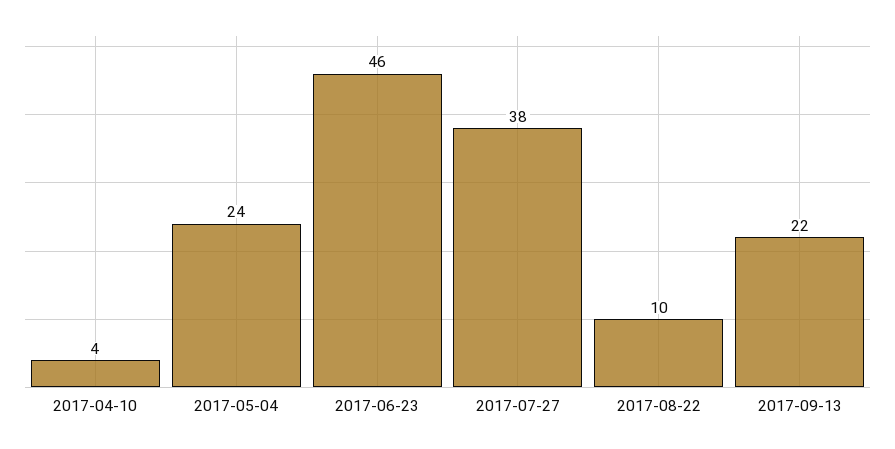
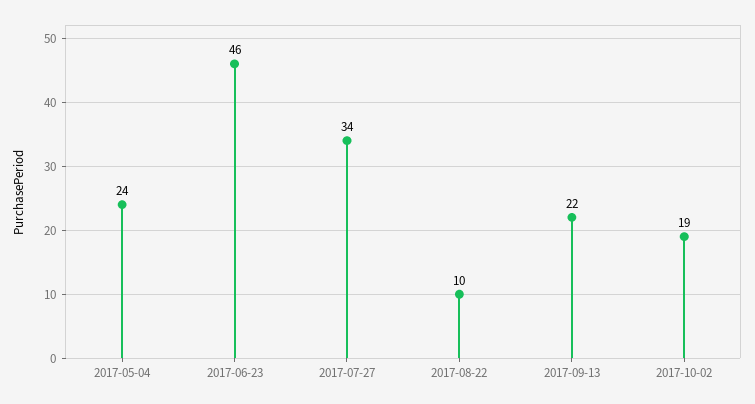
2017-04-10: 4 -> none
2017-07-27: 38 -> 34
2017-10-02: none -> 19

